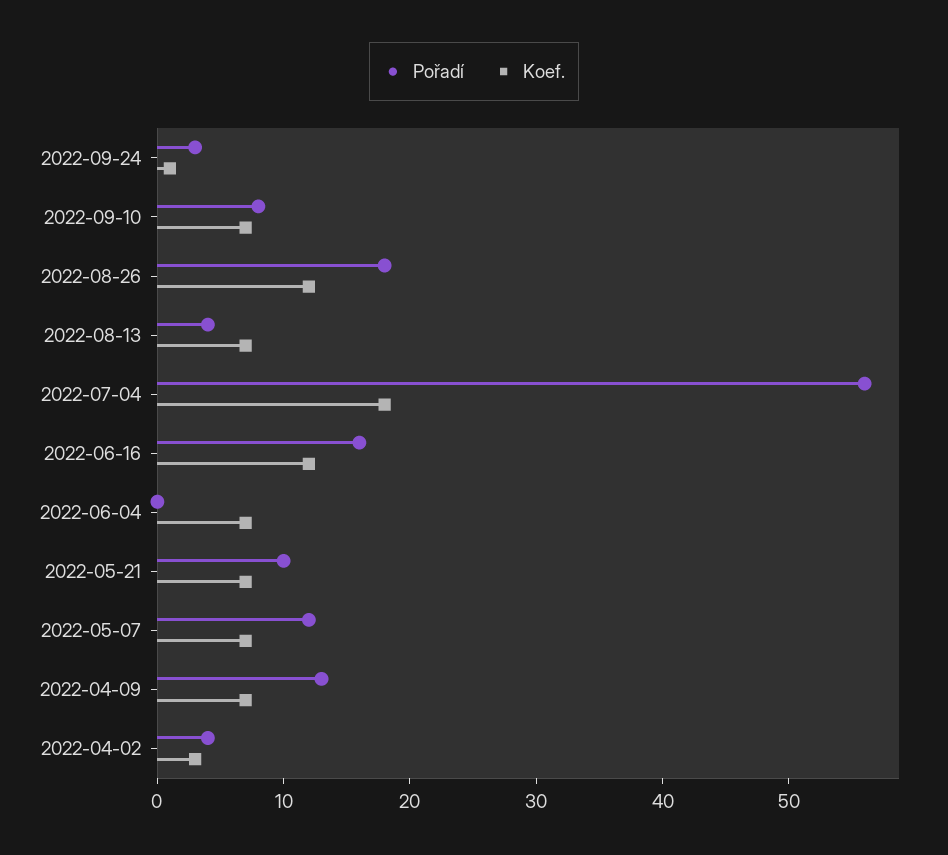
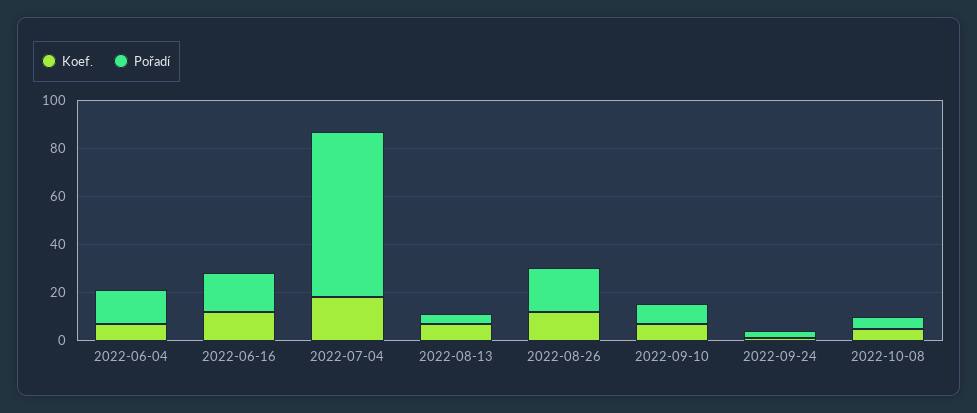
Pořadí, 2022-07-04: 56 -> 70
Pořadí, 2022-06-04: 0 -> 15
Pořadí, 2022-05-21: 10 -> none
Koef., 2022-05-21: 7 -> none
Pořadí, 2022-05-07: 12 -> none
Koef., 2022-05-07: 7 -> none
Pořadí, 2022-04-09: 13 -> none
Koef., 2022-04-09: 7 -> none
Pořadí, 2022-04-02: 4 -> none
Koef., 2022-04-02: 3 -> none
Koef., 2022-10-08: none -> 5
Pořadí, 2022-10-08: none -> 5

